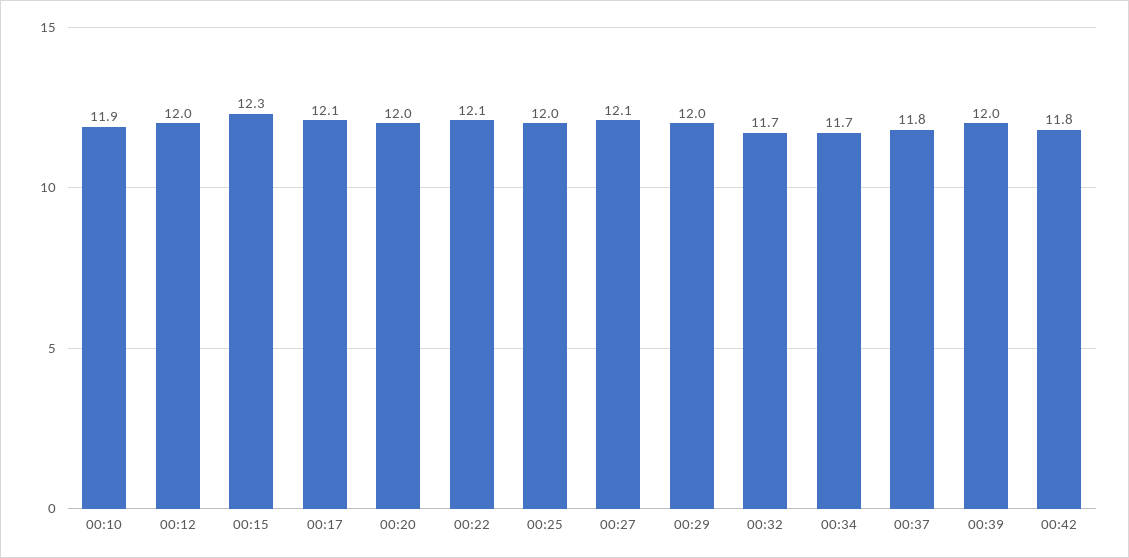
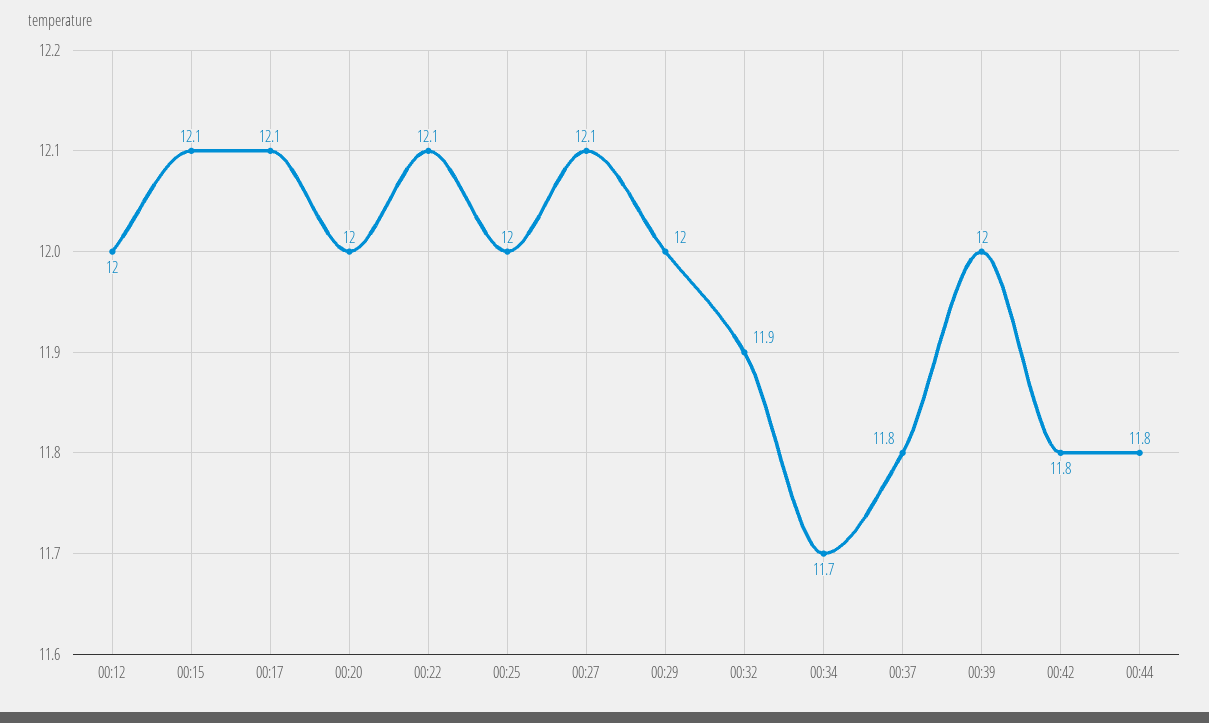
00:10: 11.9 -> none
00:15: 12.3 -> 12.1
00:32: 11.7 -> 11.9
00:44: none -> 11.8

